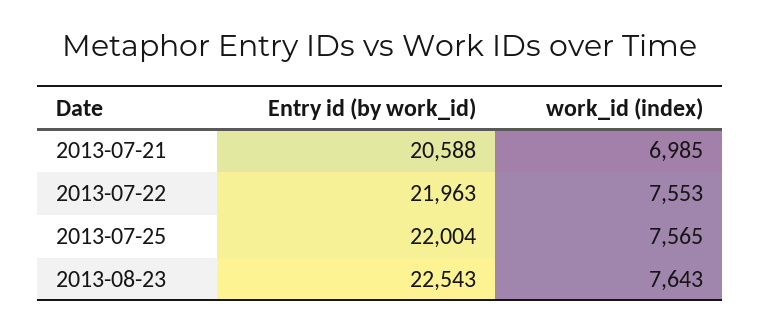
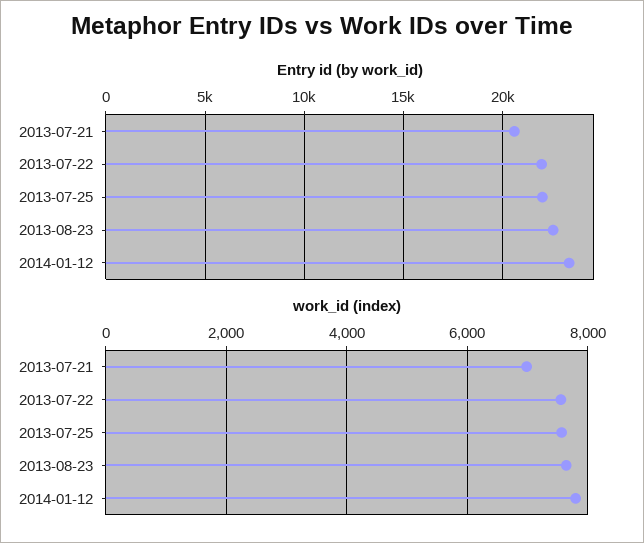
Entry id (by work_id), 2014-01-12: none -> 23500
work_id (index), 2014-01-12: none -> 7800

